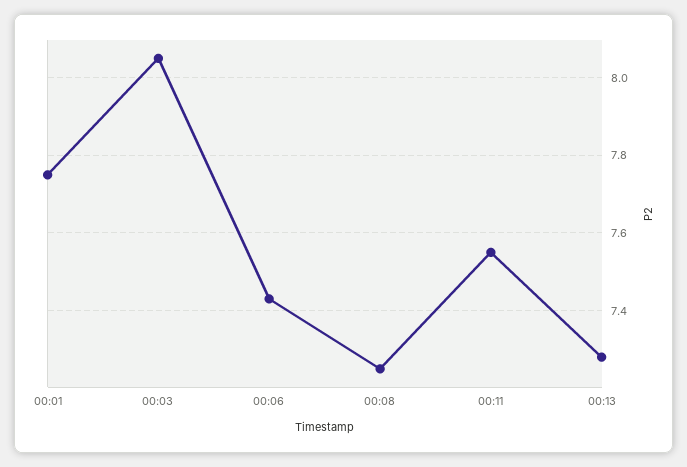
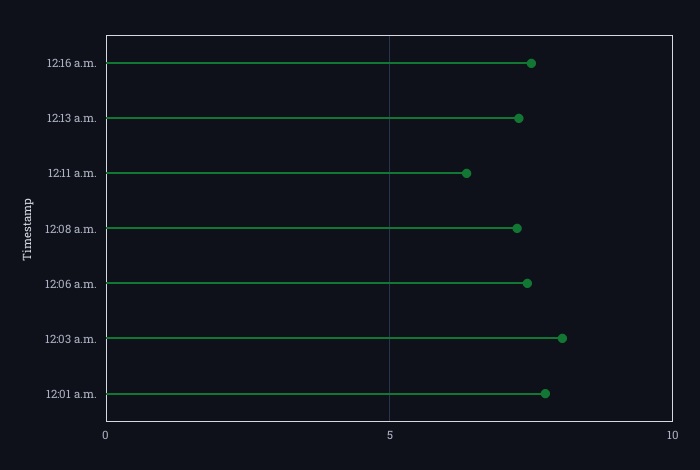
00:11: 7.55 -> 6.5
12:16 a.m.: none -> 7.5

